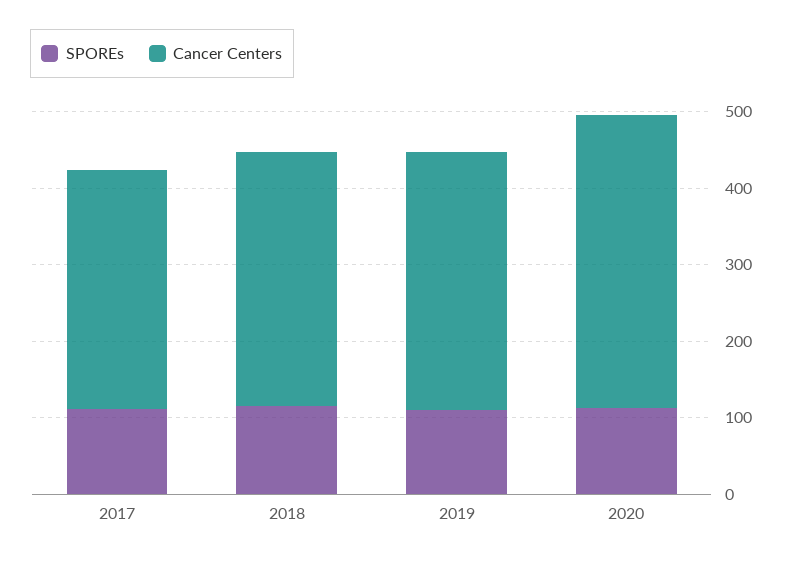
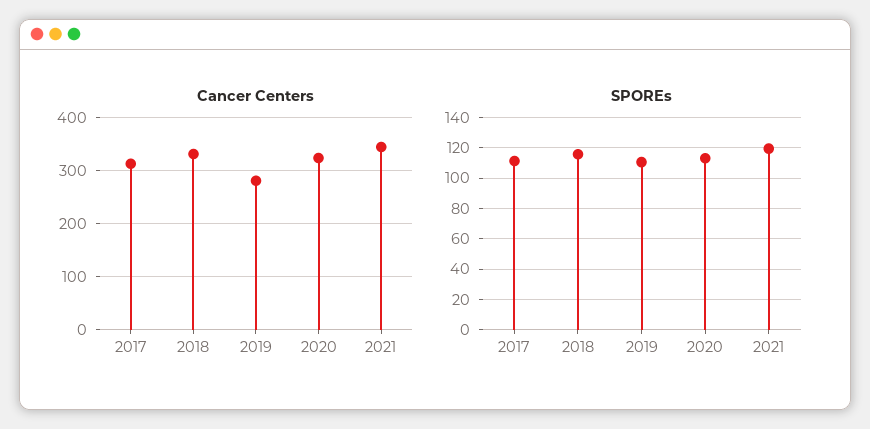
Cancer Centers, 2019: 340 -> 280
Cancer Centers, 2020: 380 -> 320
Cancer Centers, 2021: none -> 340
SPOREs, 2021: none -> 120

